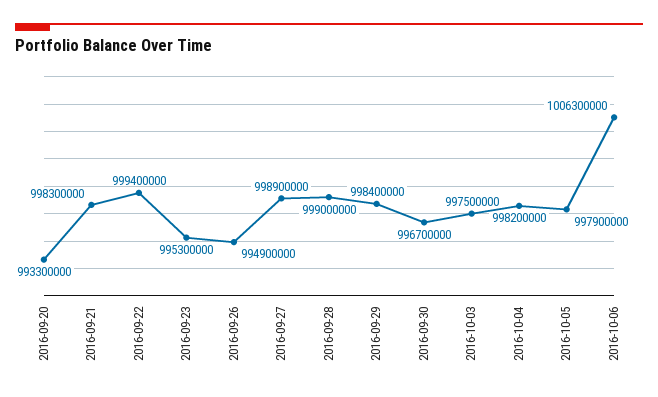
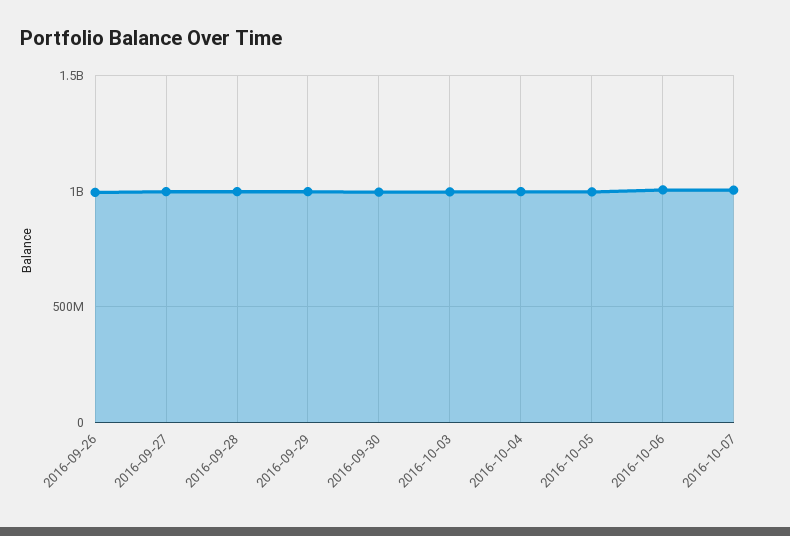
2016-09-20: 993300000 -> none
2016-09-21: 998300000 -> none
2016-09-22: 999400000 -> none
2016-09-23: 995300000 -> none
2016-10-07: none -> 1000000000

